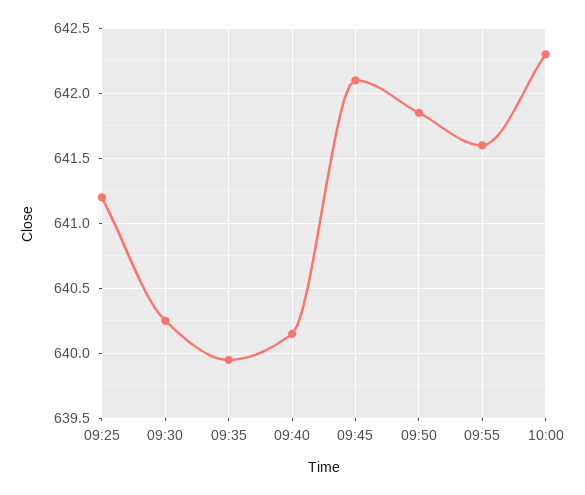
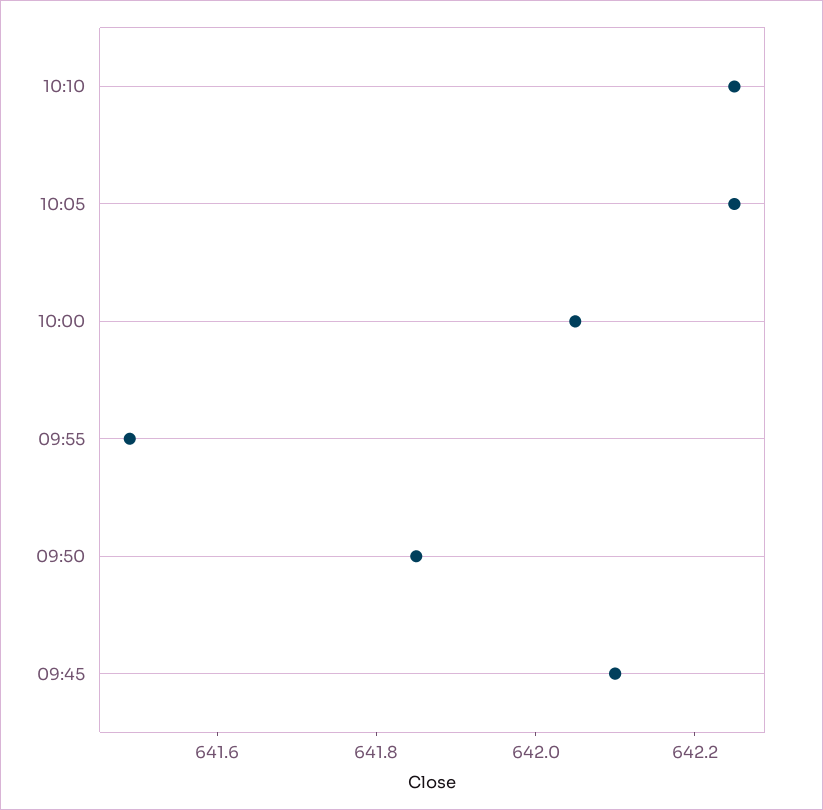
09:25: 641.2 -> none
09:30: 640.25 -> none
09:35: 639.95 -> none
09:40: 640.15 -> none
09:55: 641.6 -> 641.5
10:00: 642.3 -> 642.05
10:10: none -> 642.25
10:05: none -> 642.25

